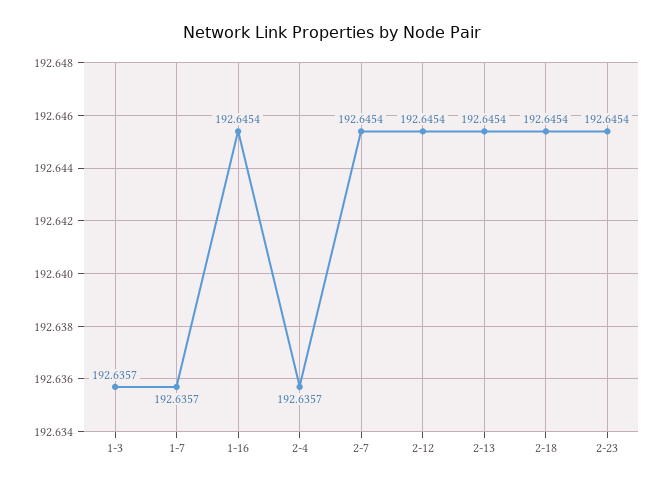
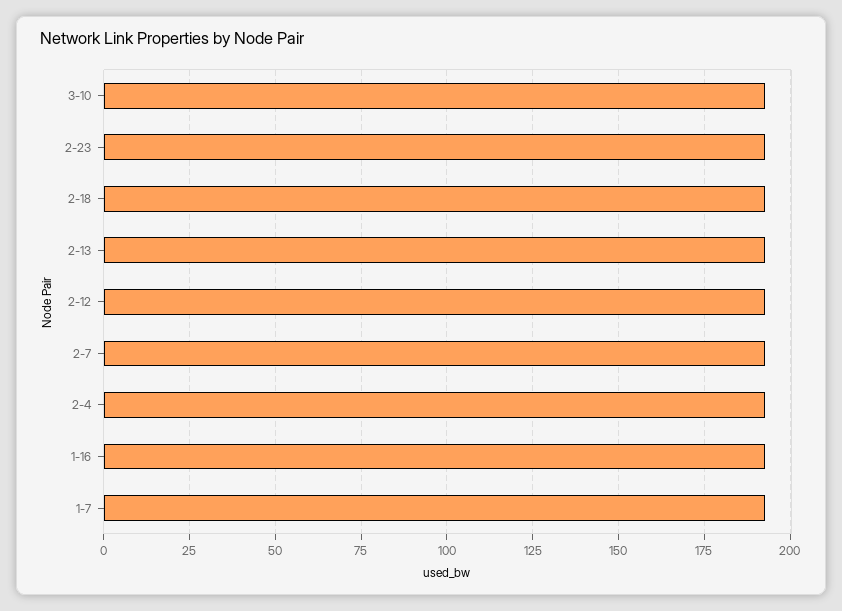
1-3: 192.6357 -> none
3-10: none -> 192.5

